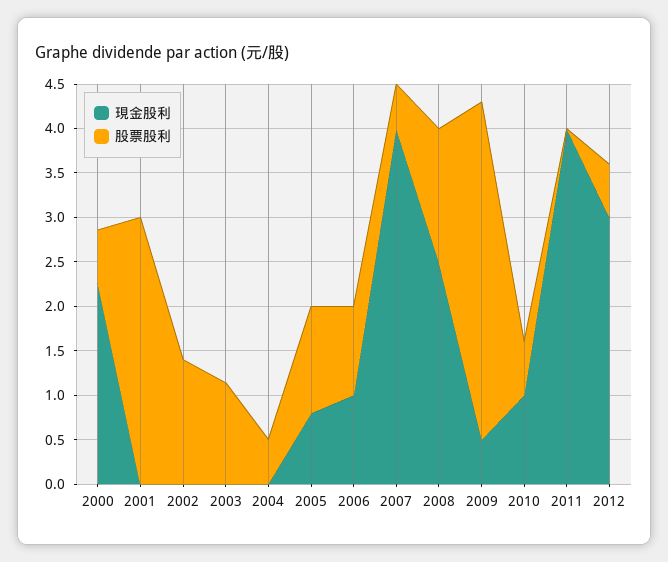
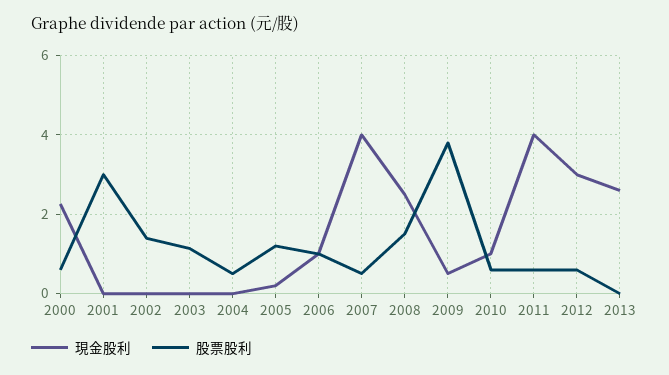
現金股利, 2005: 0.8 -> 0.2
股票股利, 2011: 0 -> 0.6
現金股利, 2013: none -> 2.6
股票股利, 2013: none -> 0

